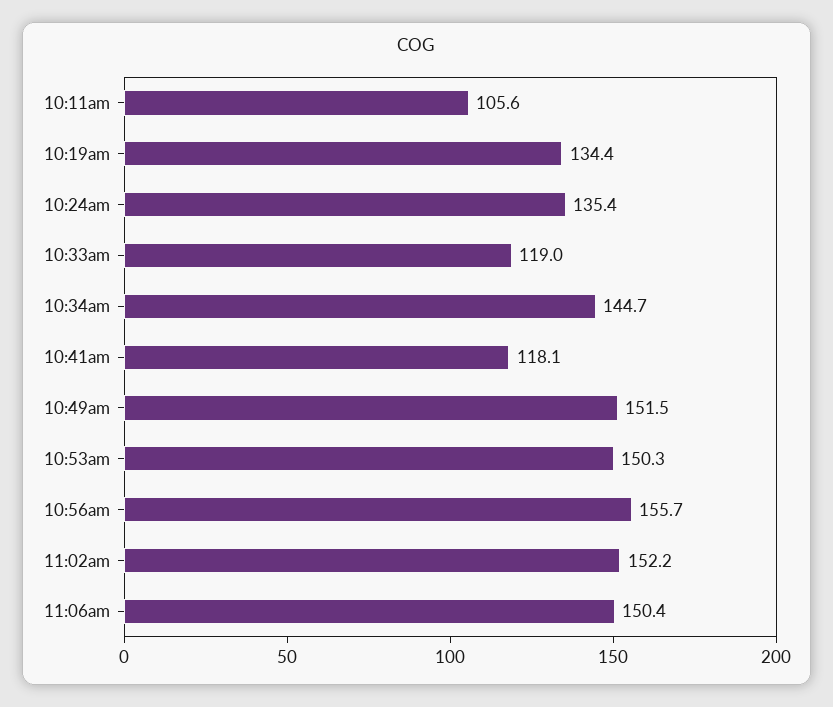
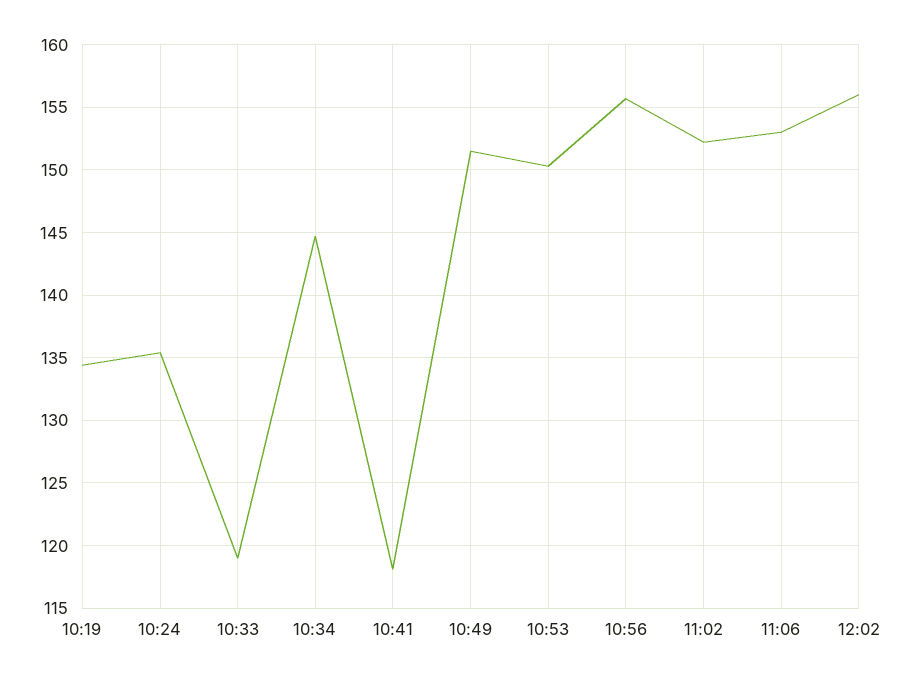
10:11am: 105.6 -> none
11:06am: 150.4 -> 153
12:02: none -> 156

